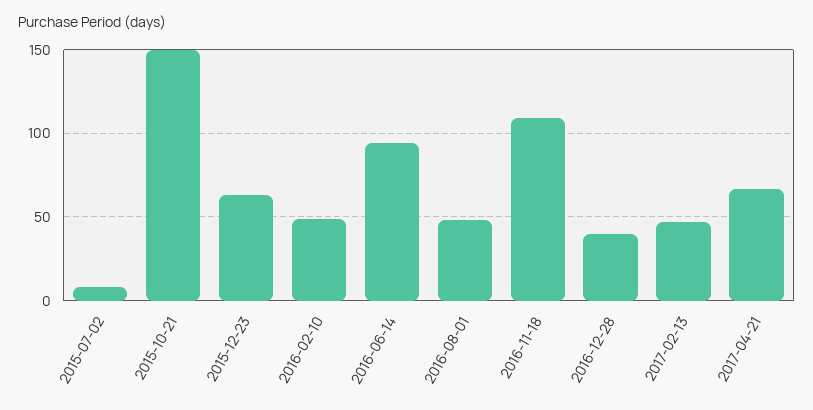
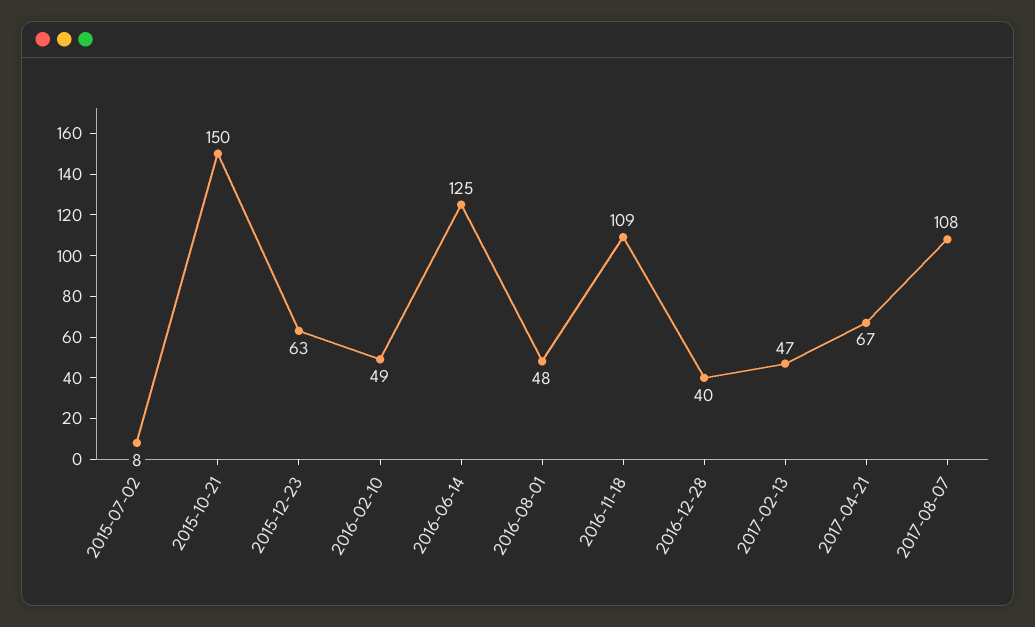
2016-06-14: 95 -> 125
2017-08-07: none -> 108

